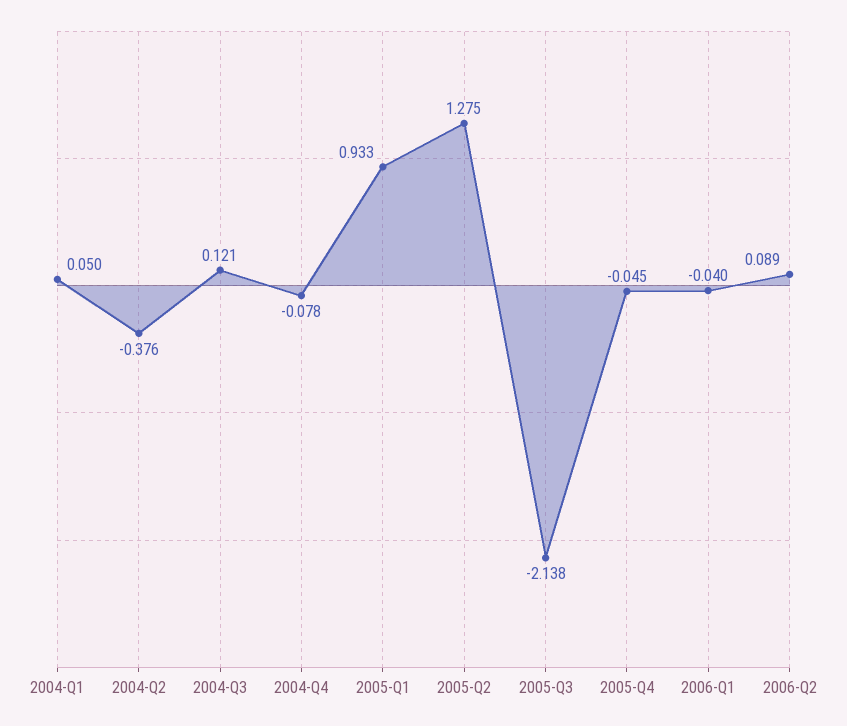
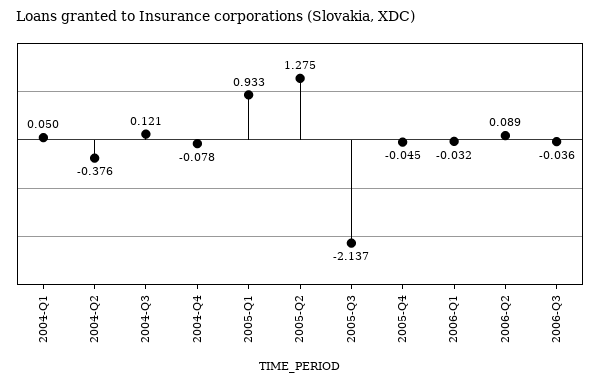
2005-Q3: -2.138 -> -2.137
2006-Q1: -0.04 -> -0.032
2006-Q3: none -> -0.036

